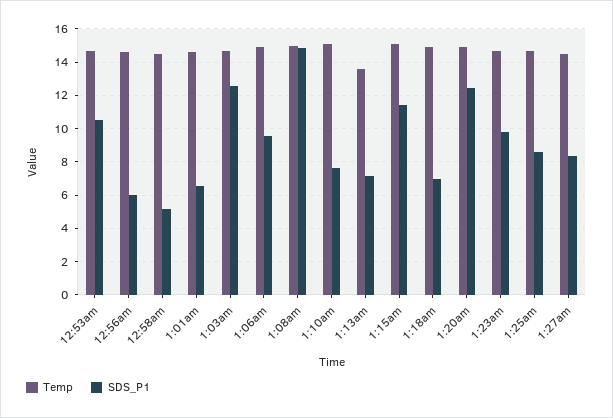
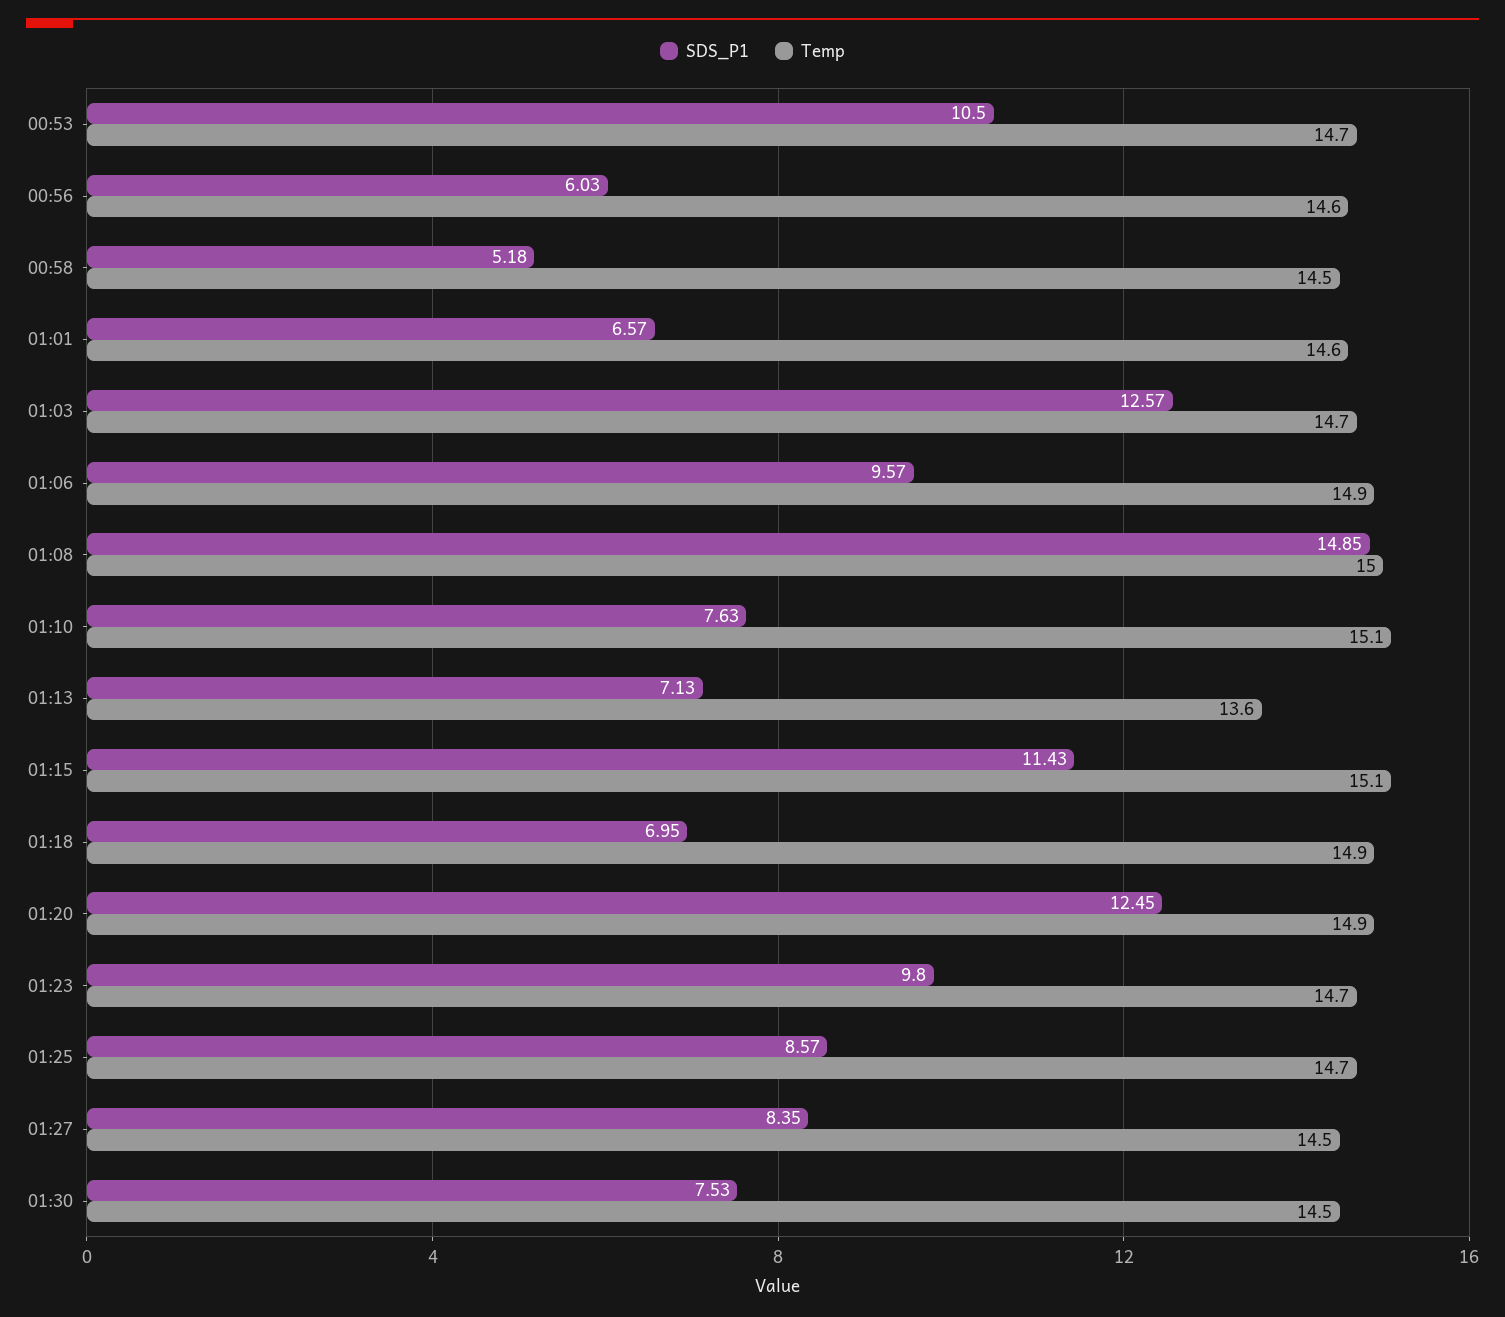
SDS_P1, 01:30: none -> 7.53
Temp, 01:30: none -> 14.5

